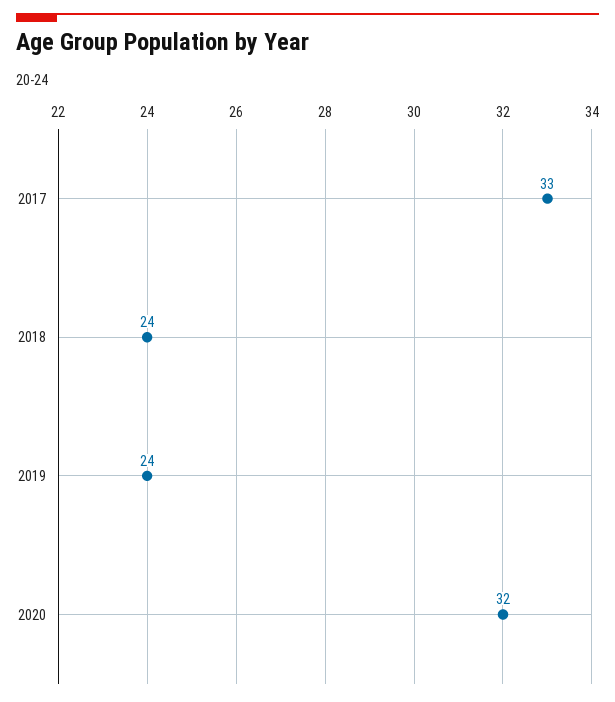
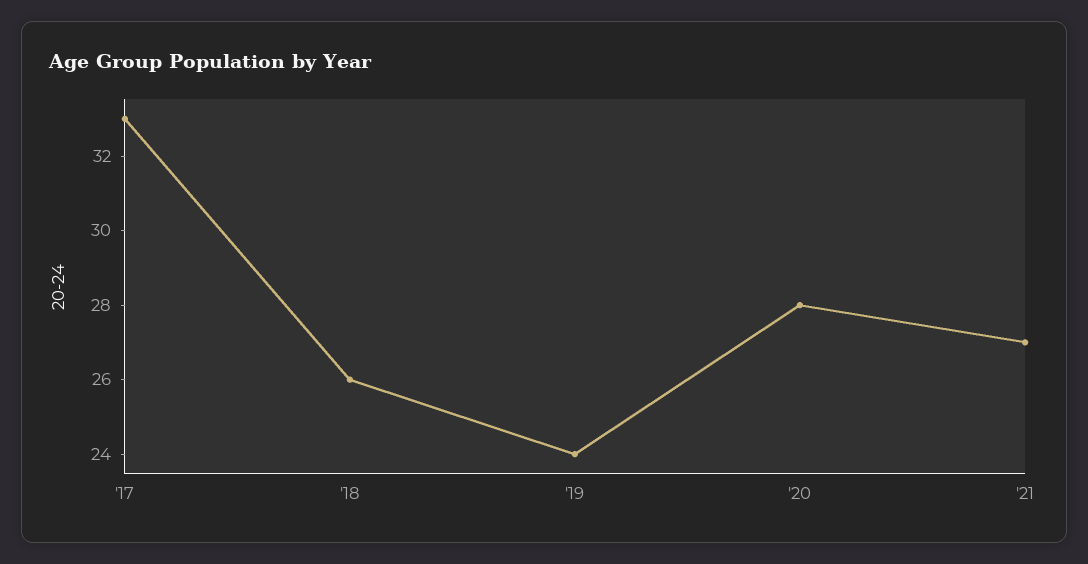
2018: 24 -> 26
2020: 32 -> 28
'21: none -> 27

